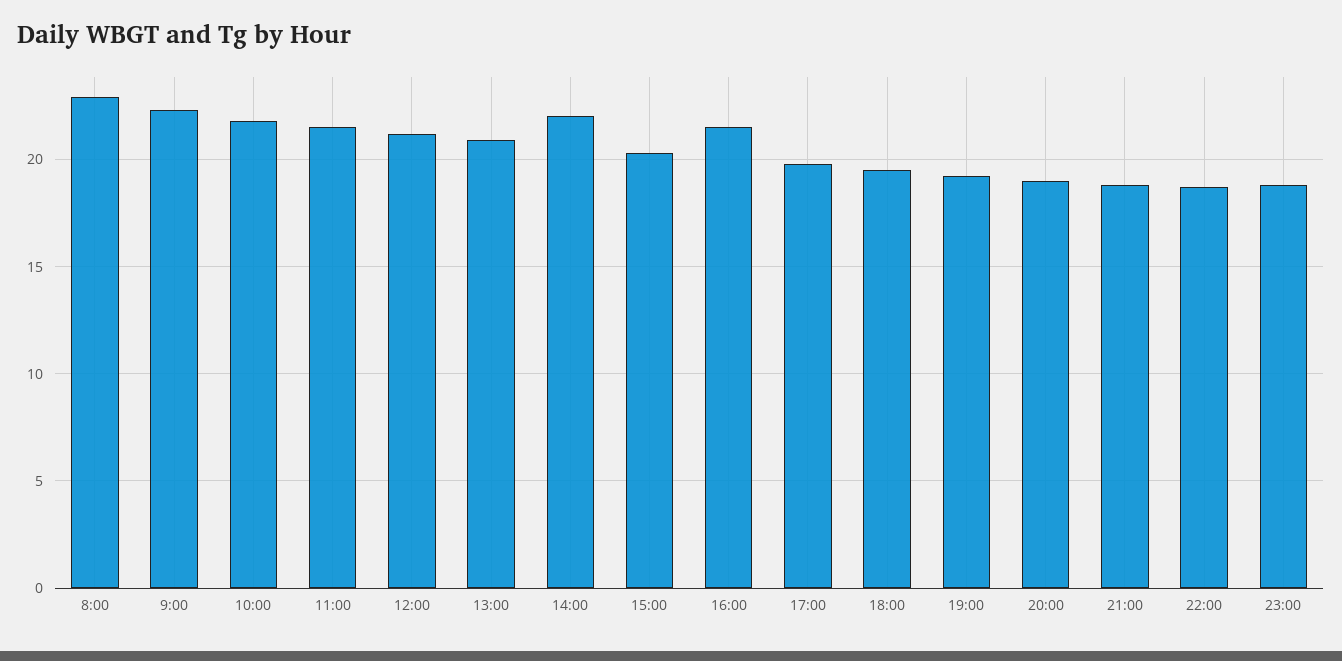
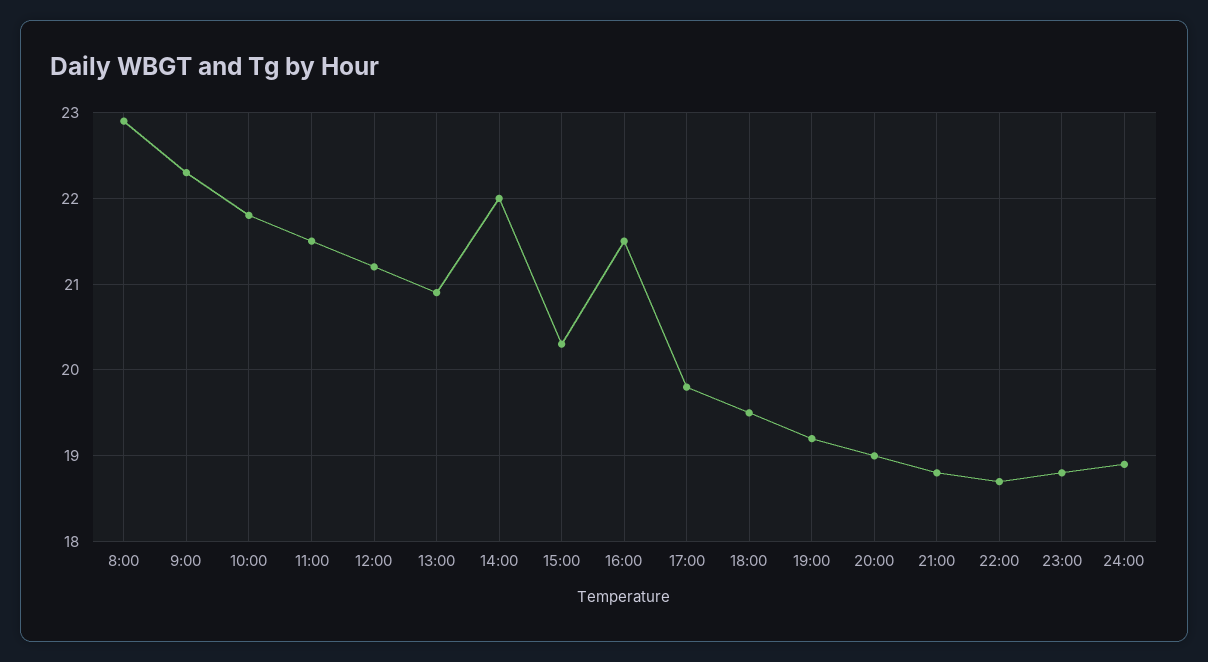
24:00: none -> 18.9

